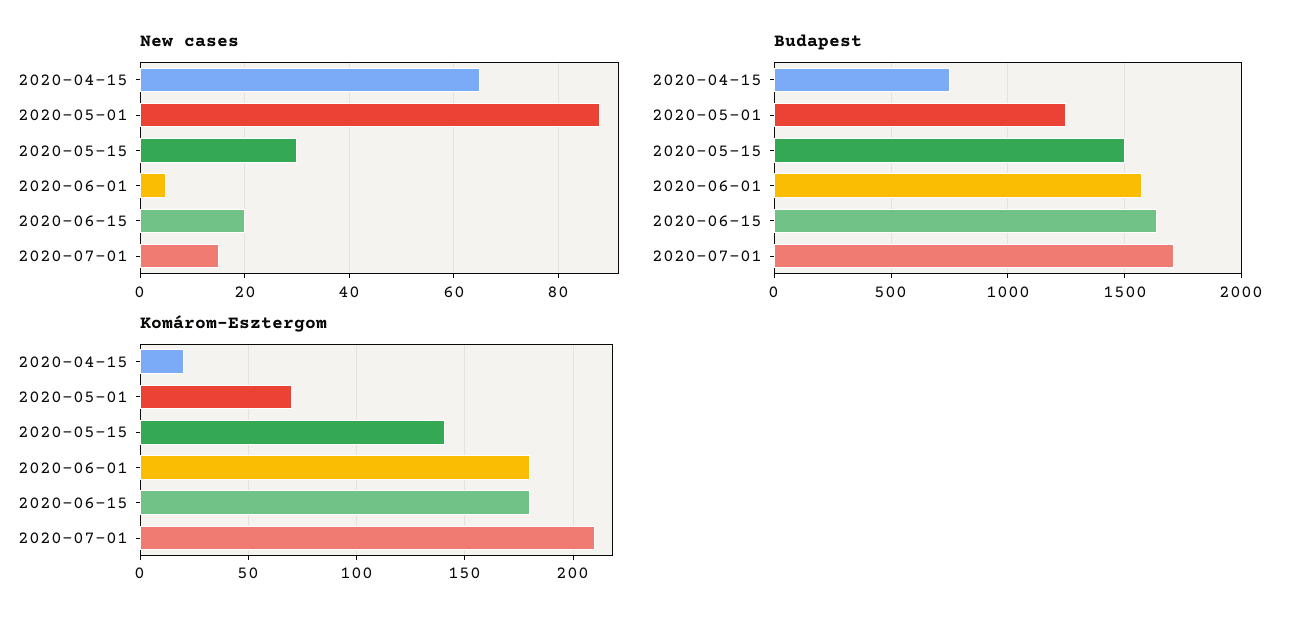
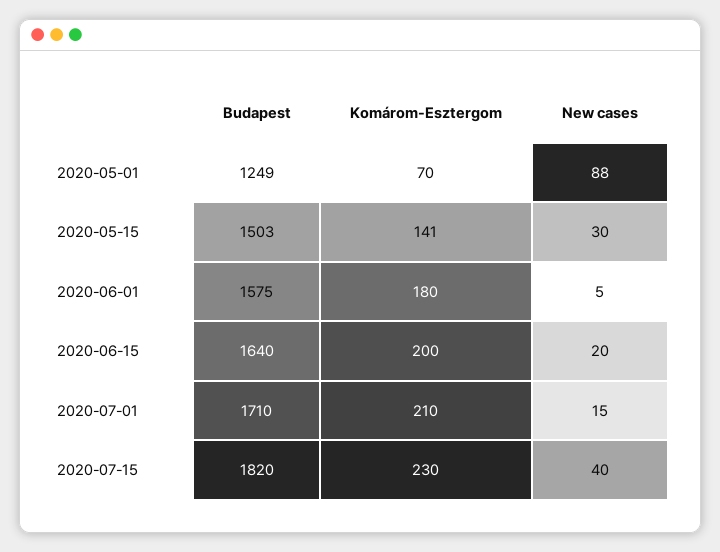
New cases, 2020-04-15: 65 -> none
Budapest, 2020-04-15: 750 -> none
Komárom-Esztergom, 2020-04-15: 20 -> none
Komárom-Esztergom, 2020-06-15: 180 -> 200
Budapest, 2020-07-15: none -> 1820
Komárom-Esztergom, 2020-07-15: none -> 230
New cases, 2020-07-15: none -> 40

